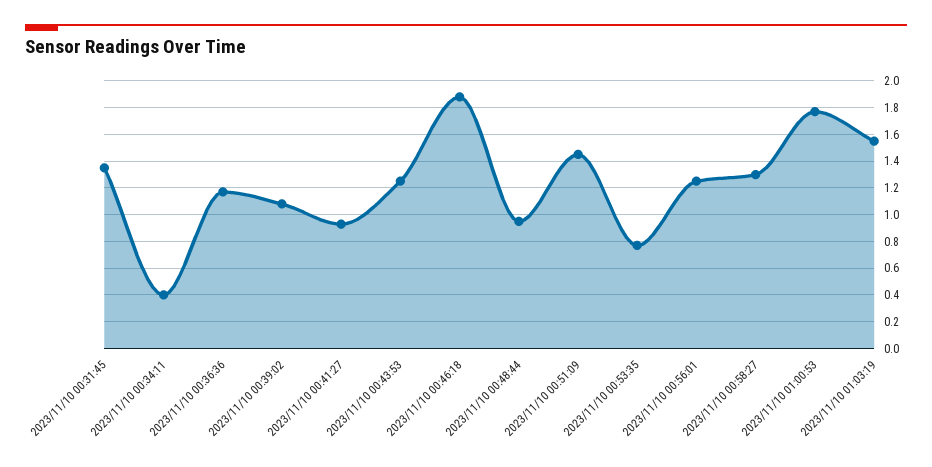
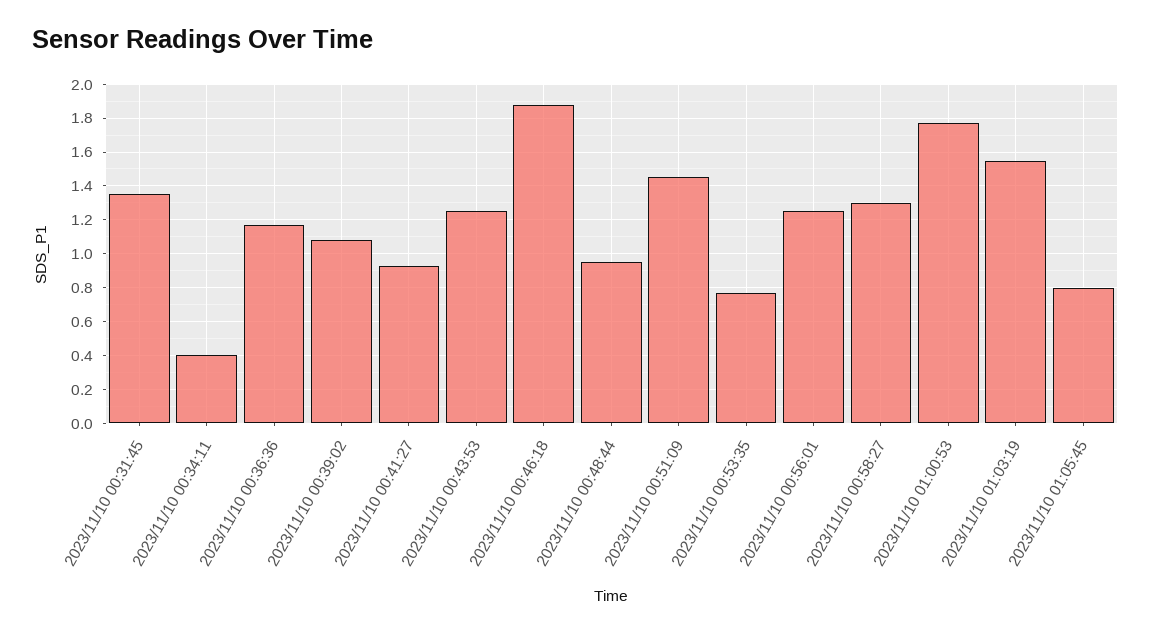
2023/11/10 01:05:45: none -> 0.8

